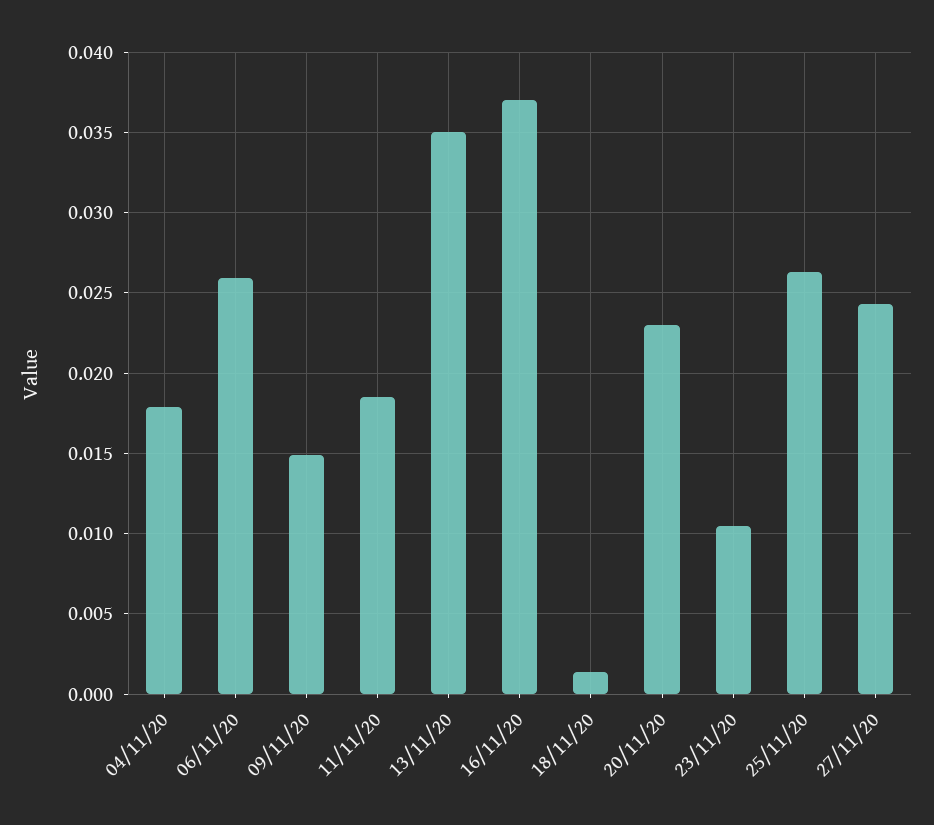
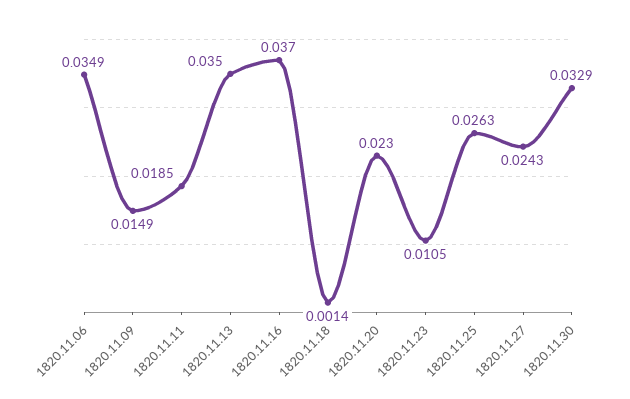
04/11/20: 0.018 -> none
06/11/20: 0.026 -> 0.0349
1820.11.30: none -> 0.0329

